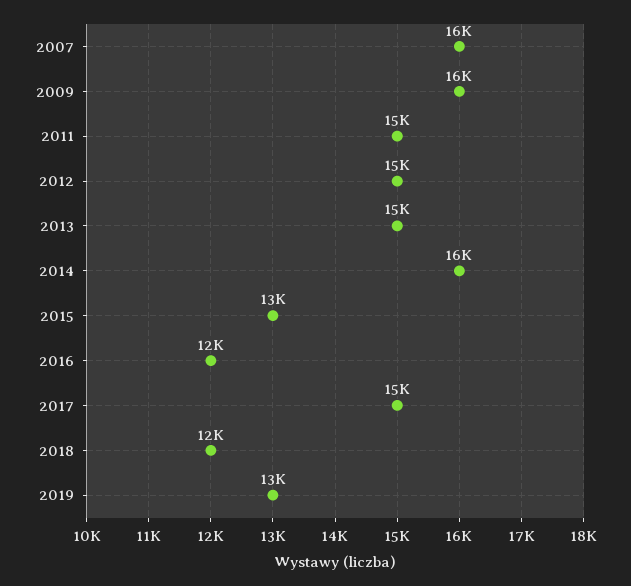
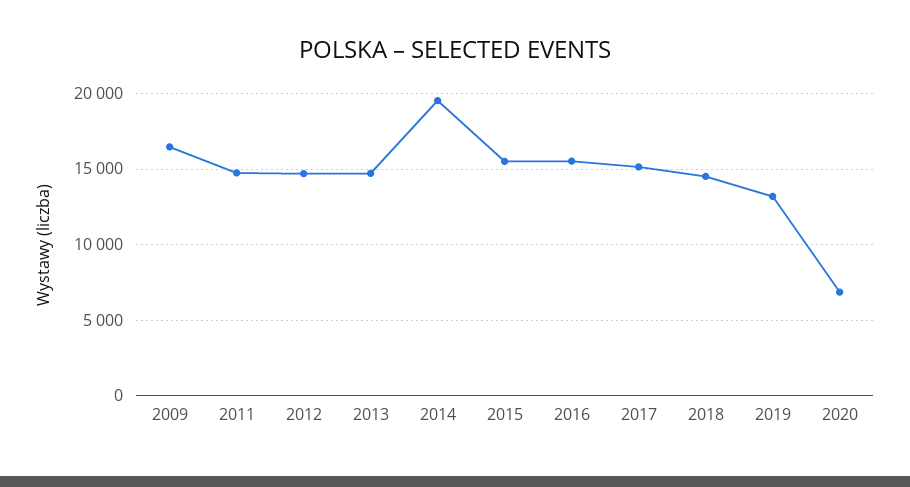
2007: 16000 -> none
2014: 16000 -> 19500
2015: 13000 -> 15500
2016: 12000 -> 15500
2018: 12000 -> 14500
2020: none -> 7000

